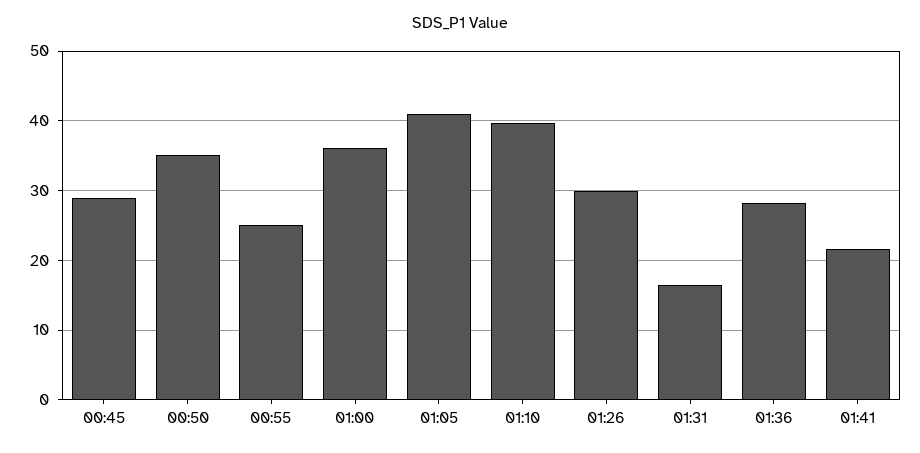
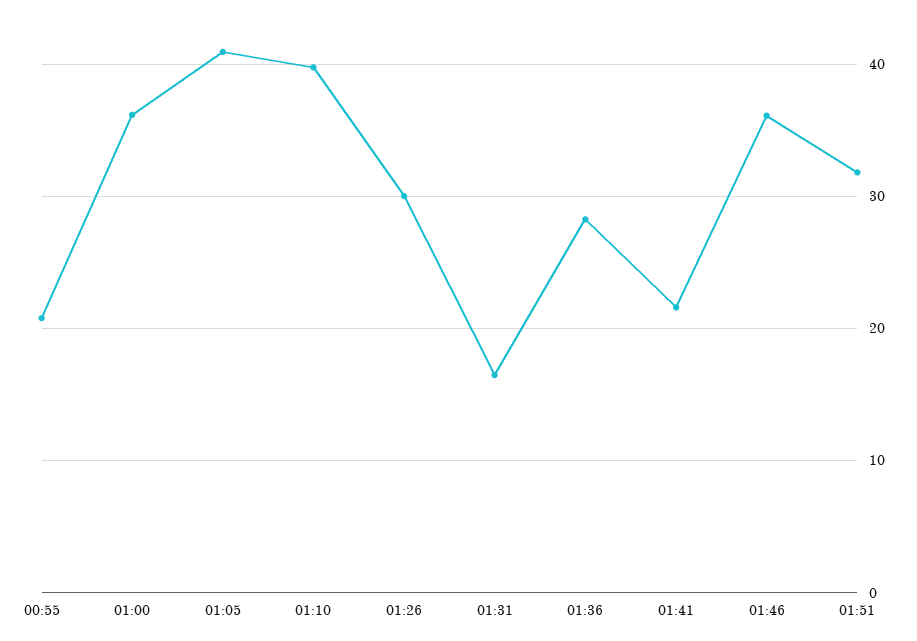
00:45: 29 -> none
00:50: 35 -> none
00:55: 25 -> 21
01:46: none -> 36
01:51: none -> 32

